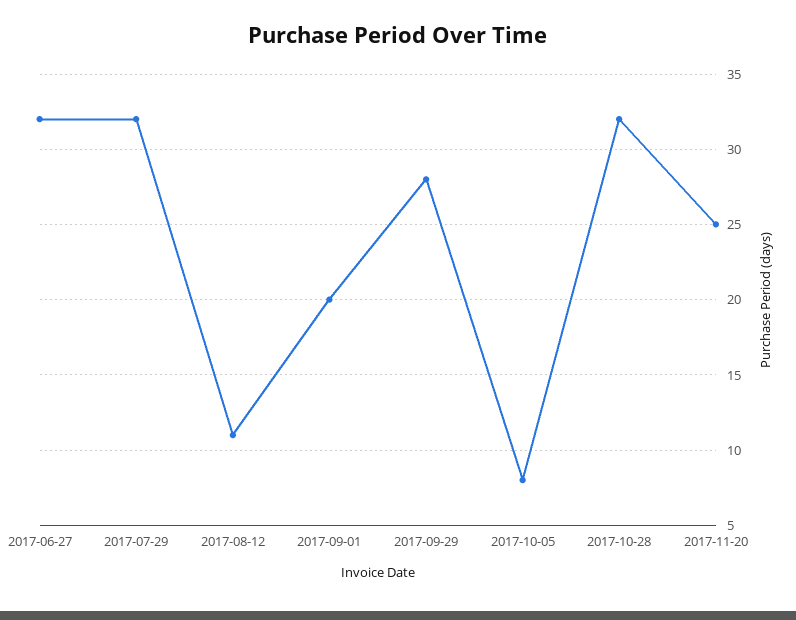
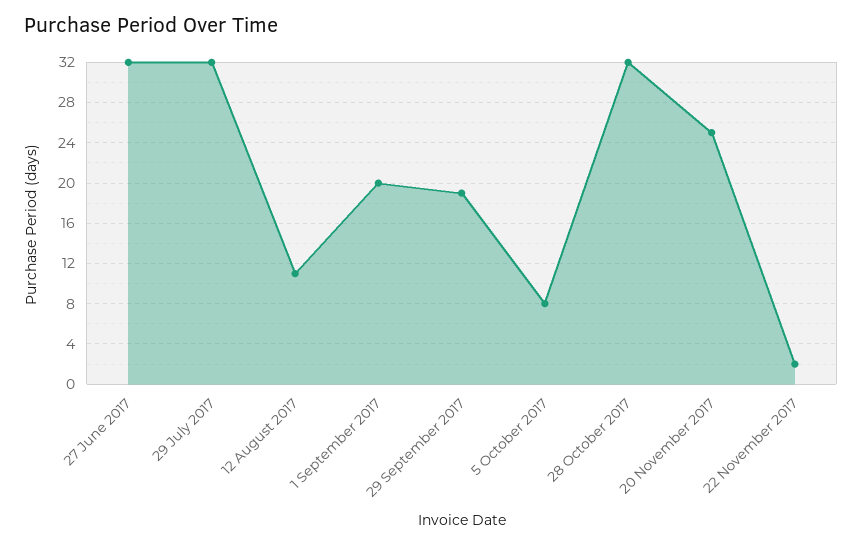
2017-09-29: 28 -> 19
22 November 2017: none -> 2

